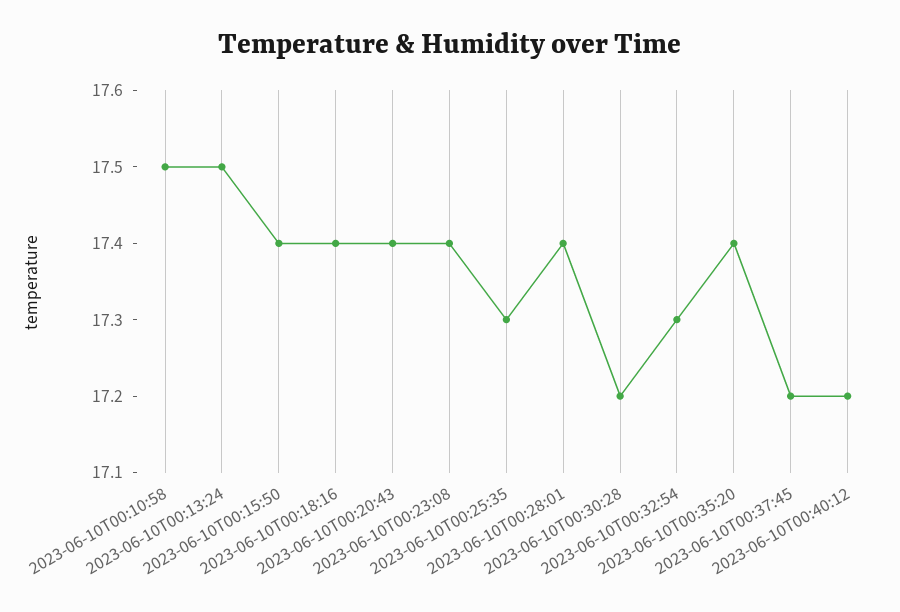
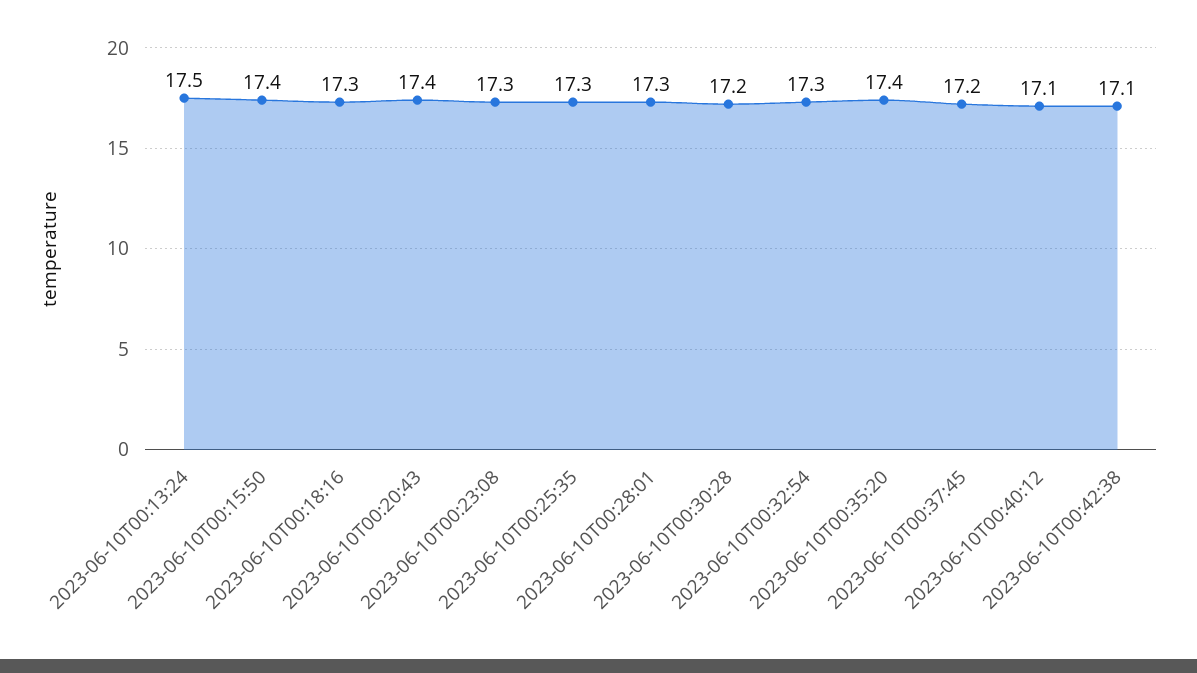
2023-06-10T00:10:58: 17.5 -> none
2023-06-10T00:18:16: 17.4 -> 17.3
2023-06-10T00:23:08: 17.4 -> 17.3
2023-06-10T00:28:01: 17.4 -> 17.3
2023-06-10T00:40:12: 17.2 -> 17.1
2023-06-10T00:42:38: none -> 17.1

